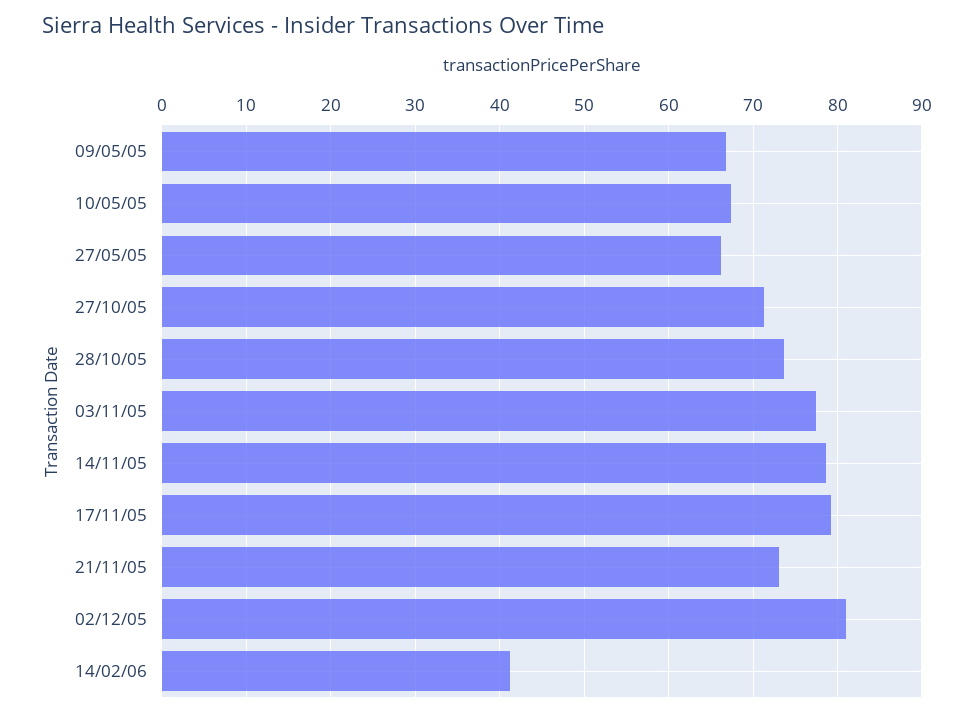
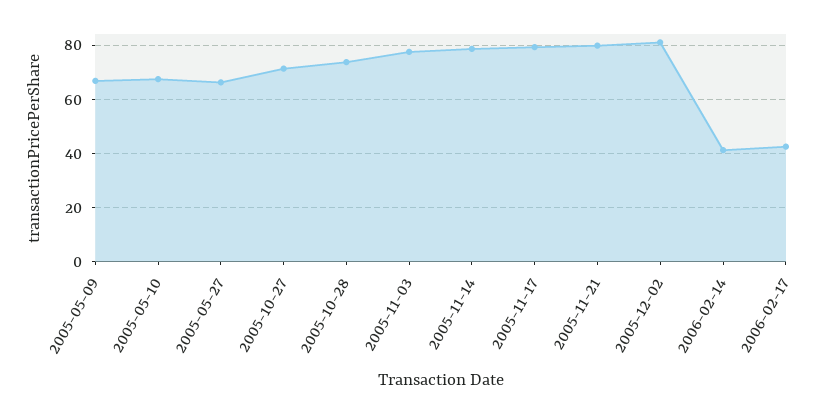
21/11/05: 73 -> 80
2006-02-17: none -> 42.5

